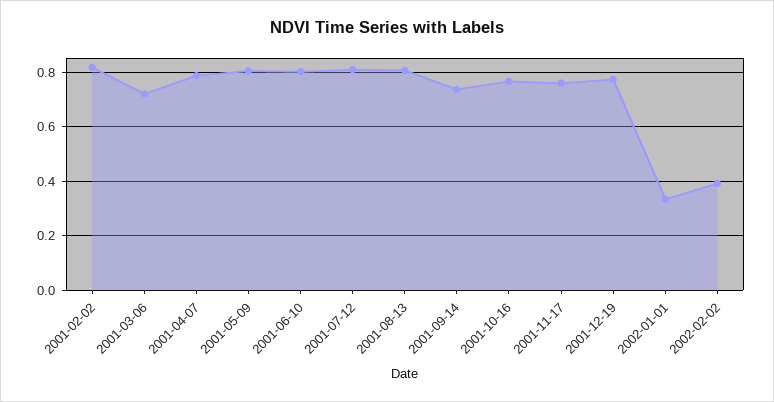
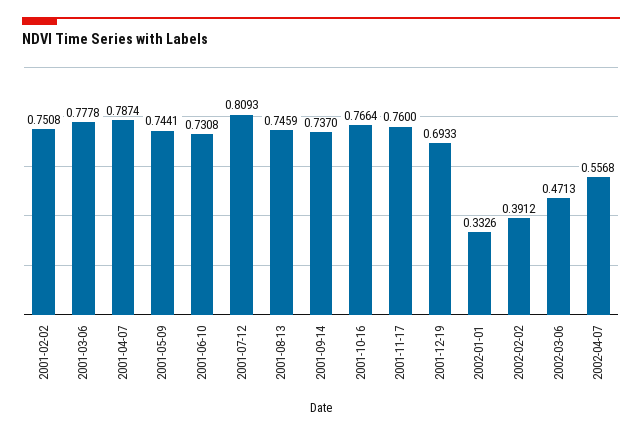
2001-02-02: 0.825 -> 0.7508
2001-03-06: 0.725 -> 0.7778
2001-05-09: 0.8 -> 0.7441
2001-06-10: 0.8 -> 0.7308
2001-08-13: 0.8 -> 0.7459
2001-12-19: 0.775 -> 0.6933
2002-03-06: none -> 0.4713
2002-04-07: none -> 0.5568

